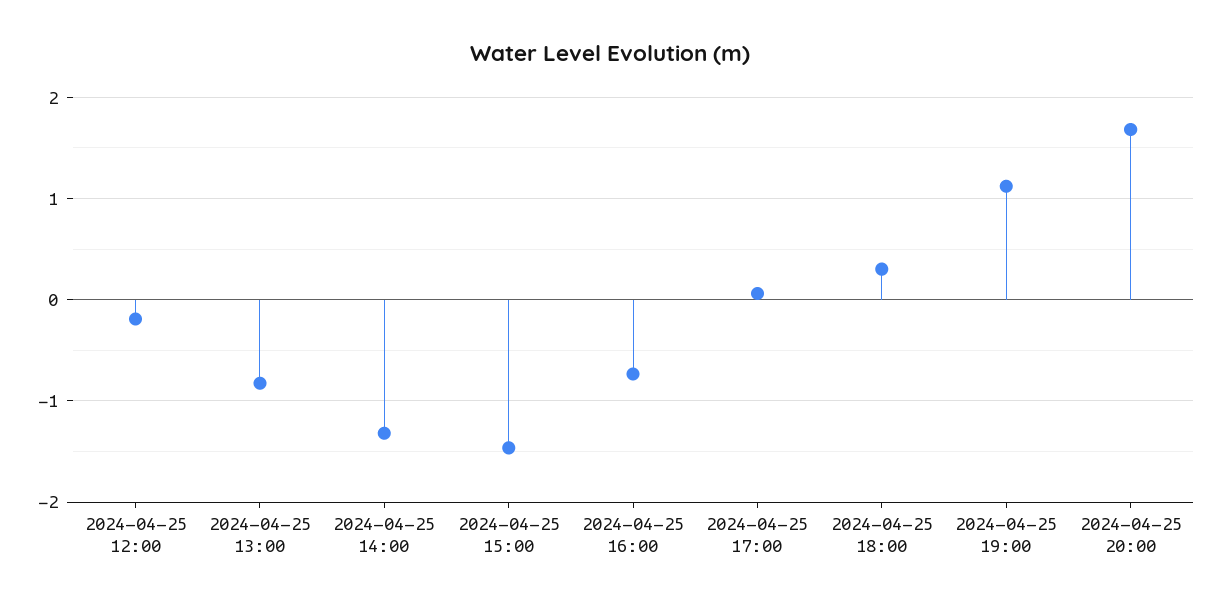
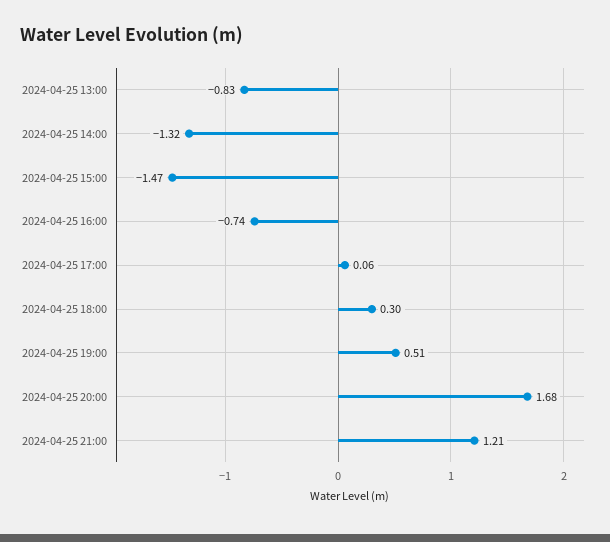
2024-04-25 12:00: -0.2 -> none
2024-04-25 19:00: 1.1 -> 0.51
2024-04-25 21:00: none -> 1.21

